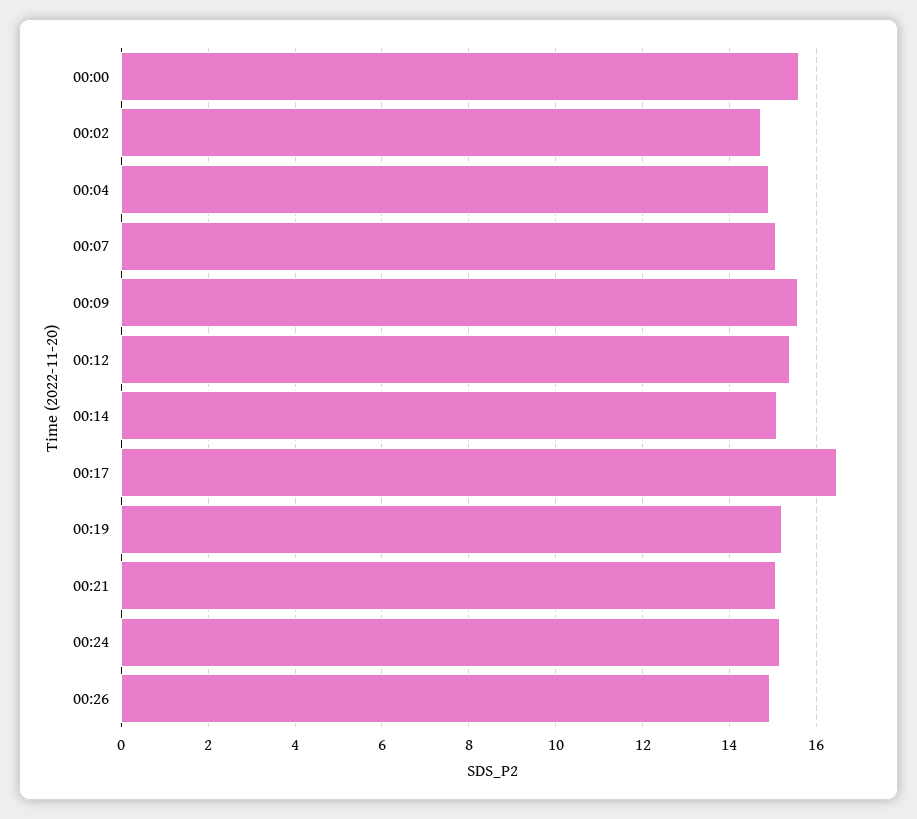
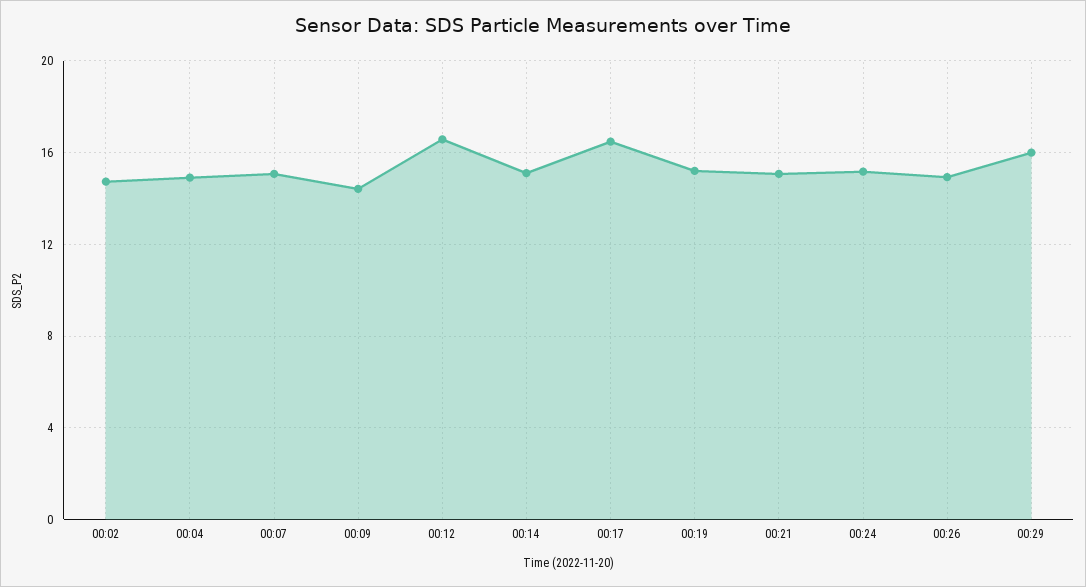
00:00: 15.6 -> none
00:09: 15.6 -> 14.5
00:12: 15.4 -> 16.5
00:29: none -> 16

